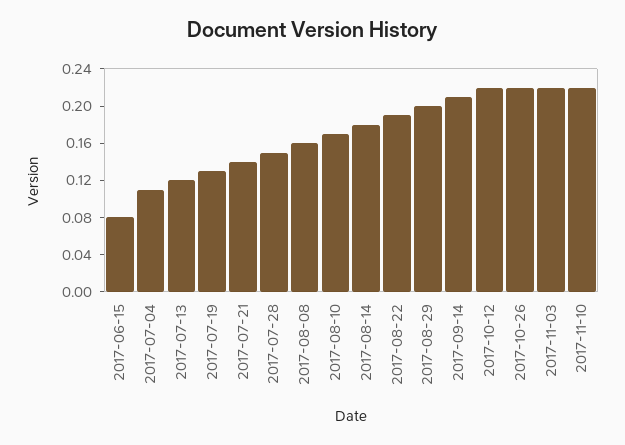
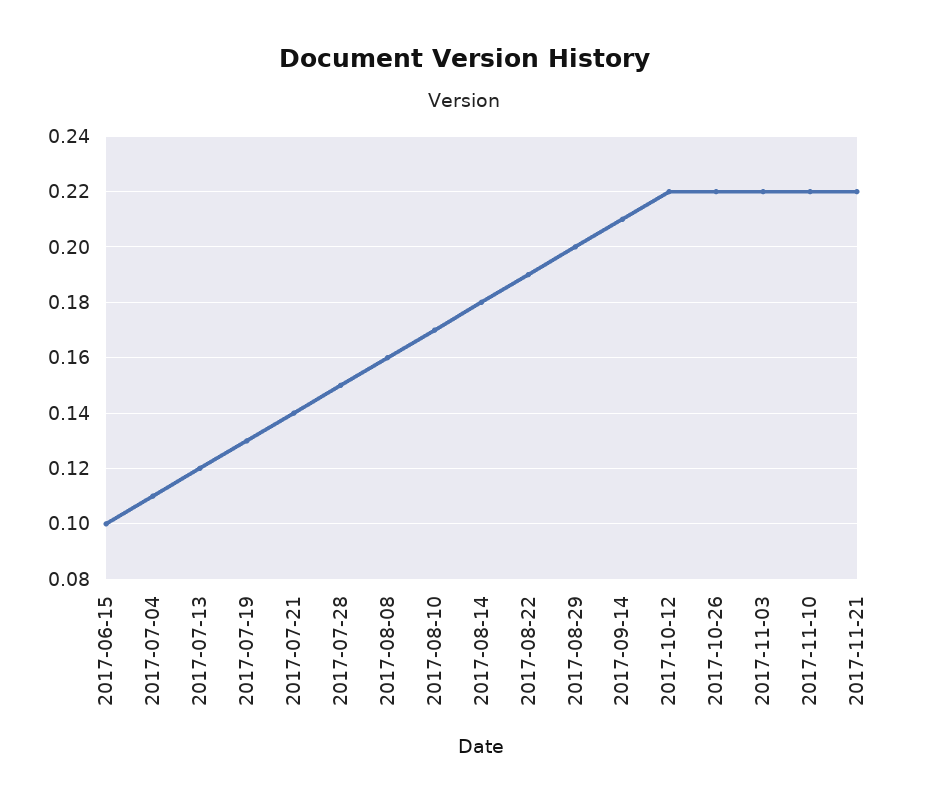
2017-06-15: 0.08 -> 0.1
2017-11-21: none -> 0.22

